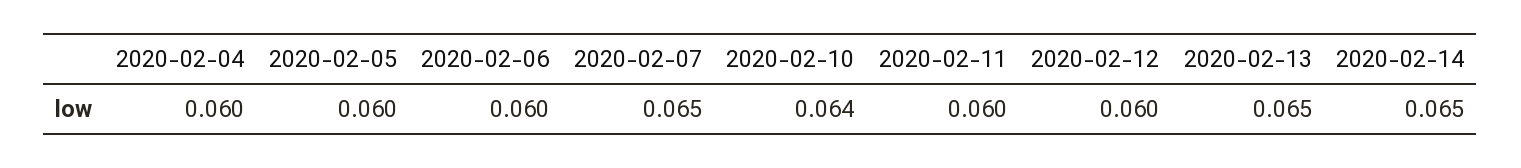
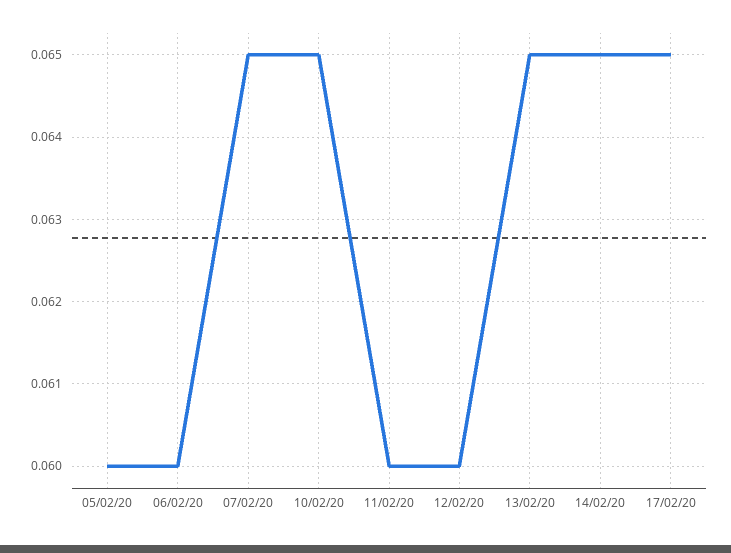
2020-02-04: 0.06 -> none
2020-02-10: 0.064 -> 0.065
17/02/20: none -> 0.065

